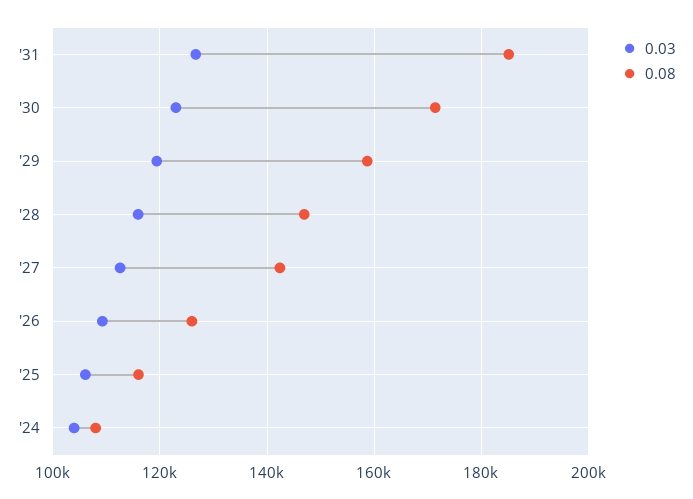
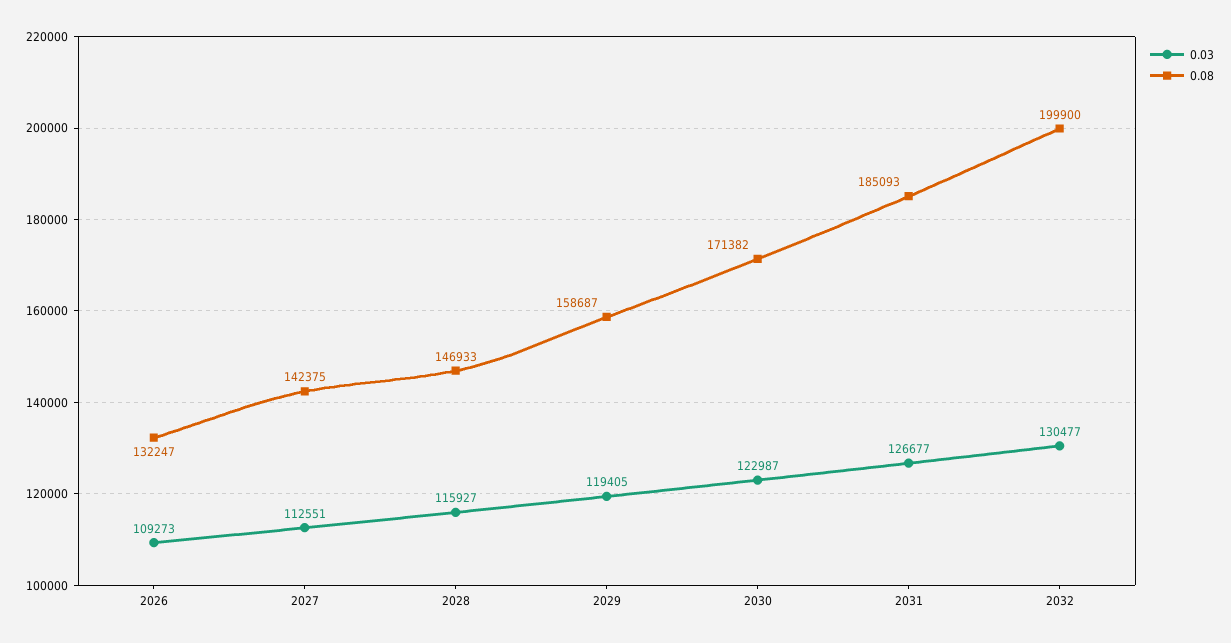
0.08, '26: 126000 -> 132247
0.03, '25: 106000 -> none
0.08, '25: 116000 -> none
0.03, '24: 104000 -> none
0.08, '24: 108000 -> none
0.03, 2032: none -> 130477
0.08, 2032: none -> 199900

